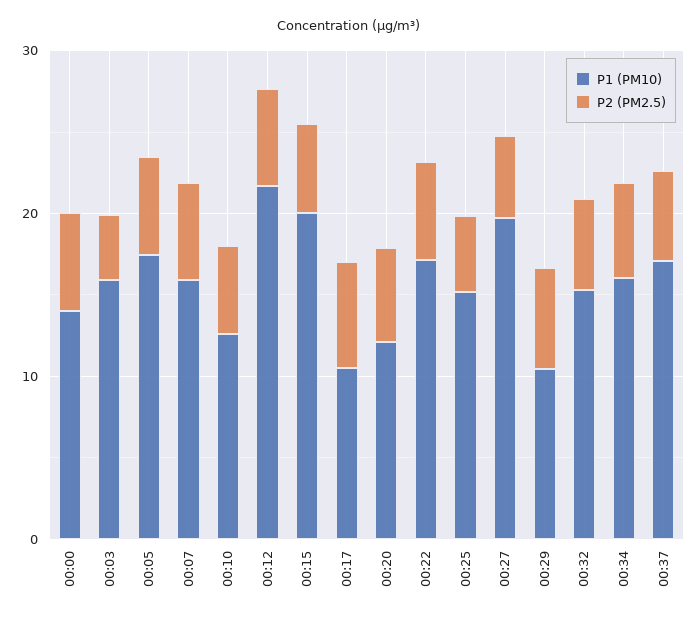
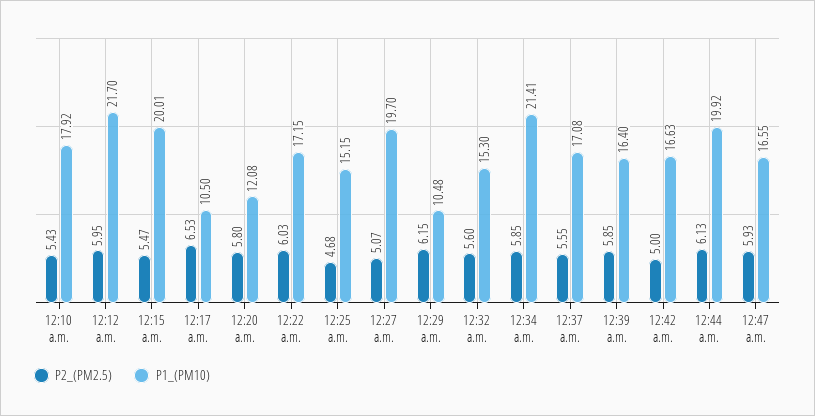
P1 (PM10), 00:00: 14 -> none
P2 (PM2.5), 00:00: 6 -> none
P1 (PM10), 00:03: 16 -> none
P2 (PM2.5), 00:03: 4 -> none
P1 (PM10), 00:05: 18 -> none
P2 (PM2.5), 00:05: 6 -> none
P1 (PM10), 00:07: 16 -> none
P2 (PM2.5), 00:07: 6 -> none
P1 (PM10), 00:10: 12 -> 17.92
P1 (PM10), 00:34: 16 -> 21.41
P2 (PM2.5), 12:39 a.m.: none -> 5.85
P1 (PM10), 12:39 a.m.: none -> 16.4
P2 (PM2.5), 12:42 a.m.: none -> 5
P1 (PM10), 12:42 a.m.: none -> 16.63
P2 (PM2.5), 12:44 a.m.: none -> 6.13
P1 (PM10), 12:44 a.m.: none -> 19.92
P2 (PM2.5), 12:47 a.m.: none -> 5.93
P1 (PM10), 12:47 a.m.: none -> 16.55

